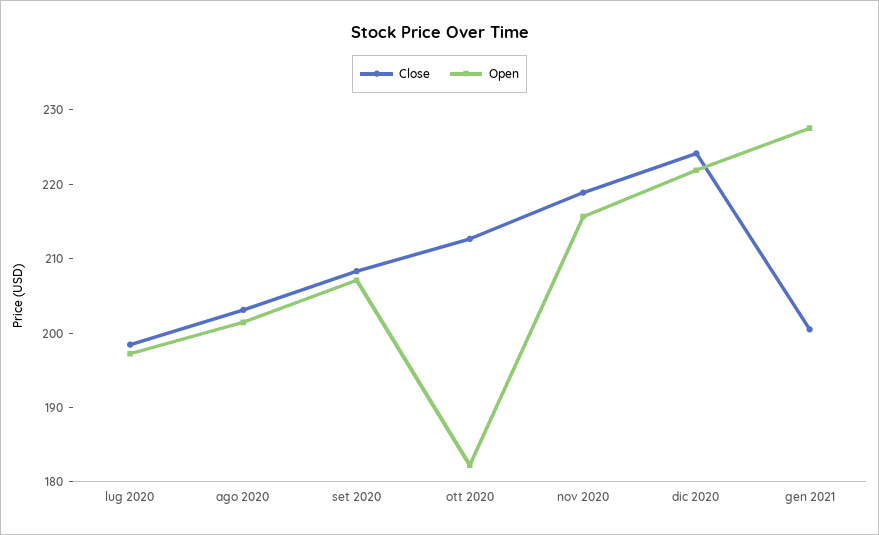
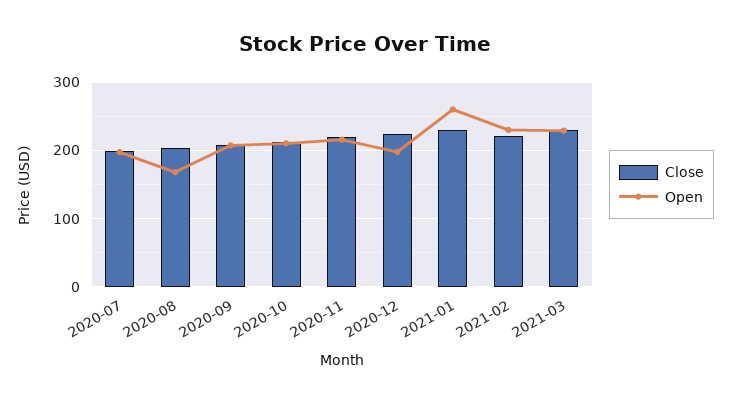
Open, ago 2020: 202 -> 170
Open, ott 2020: 182 -> 210
Open, dic 2020: 222 -> 200
Close, gen 2021: 200 -> 230
Open, gen 2021: 228 -> 260
Close, 2021-02: none -> 220
Open, 2021-02: none -> 230
Close, 2021-03: none -> 230
Open, 2021-03: none -> 230

